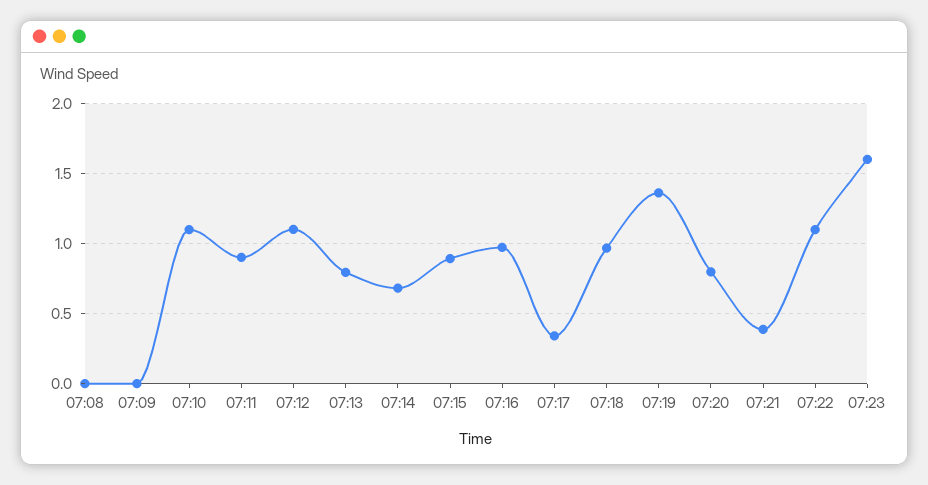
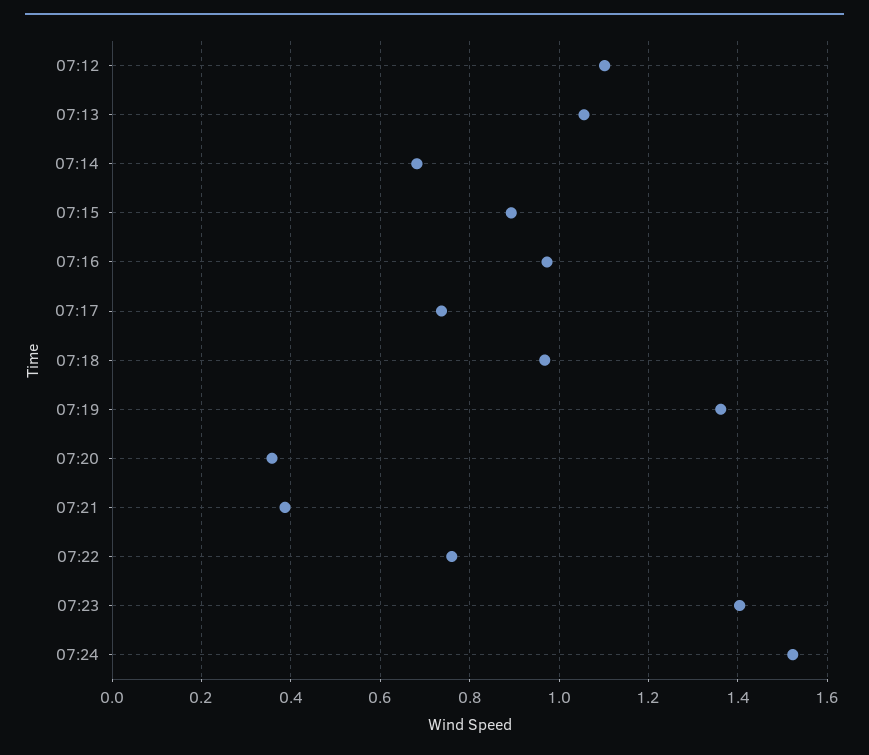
07:08: 0 -> none
07:09: 0 -> none
07:10: 1.1 -> none
07:11: 0.9 -> none
07:13: 0.8 -> 1.06
07:17: 0.35 -> 0.74
07:20: 0.8 -> 0.36
07:22: 1.1 -> 0.76
07:23: 1.6 -> 1.4
07:24: none -> 1.52

